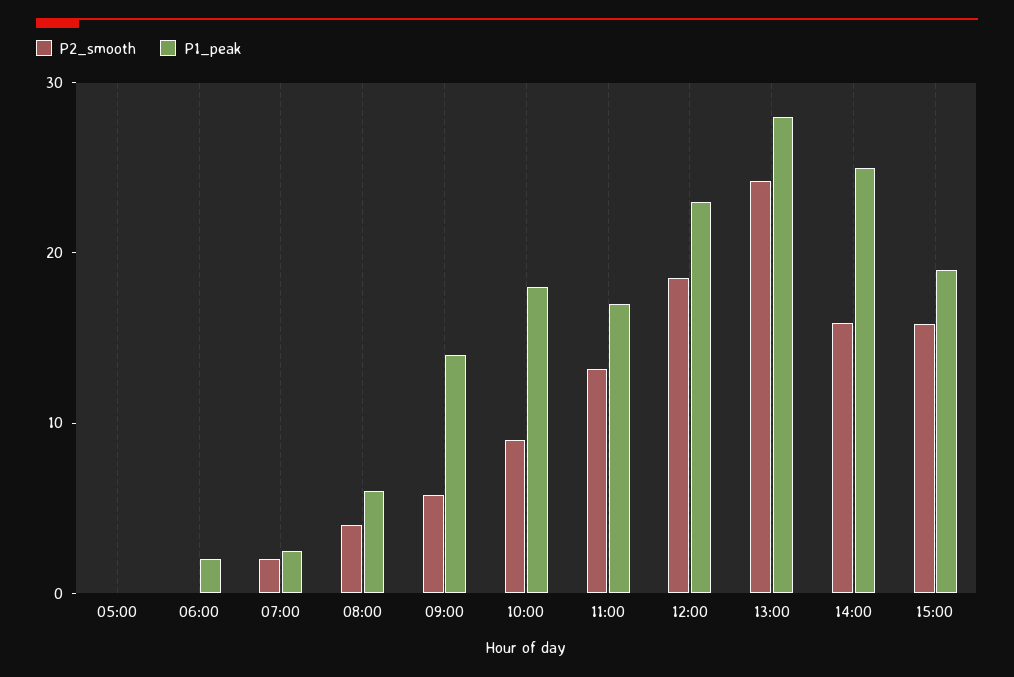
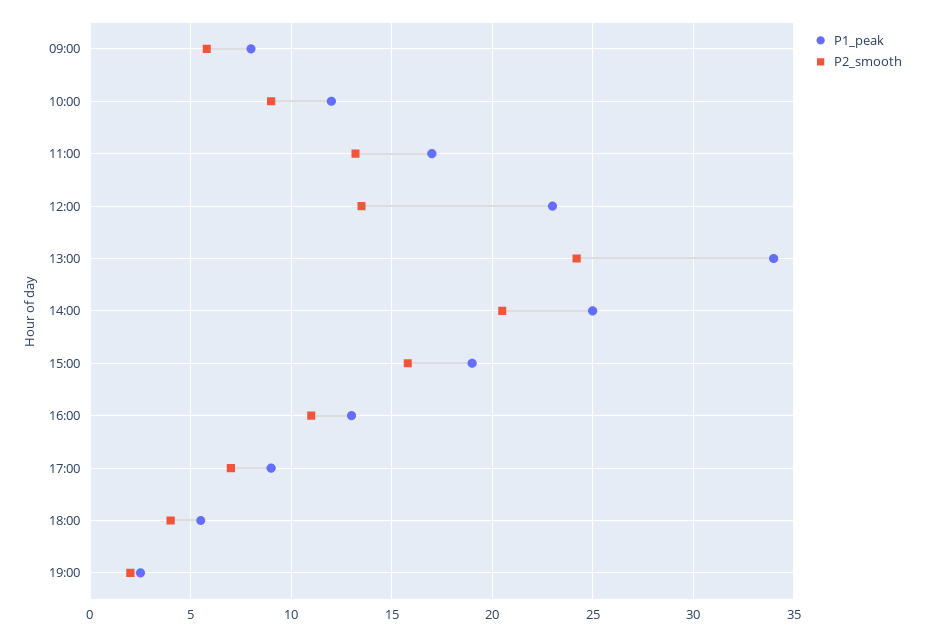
P2_smooth, 05:00: 0 -> none
P1_peak, 05:00: 0 -> none
P2_smooth, 06:00: 0 -> none
P1_peak, 06:00: 2 -> none
P2_smooth, 07:00: 2 -> none
P1_peak, 07:00: 2 -> none
P2_smooth, 08:00: 4 -> none
P1_peak, 08:00: 6 -> none
P1_peak, 09:00: 14 -> 8
P1_peak, 10:00: 18 -> 12
P2_smooth, 12:00: 18 -> 13.5
P1_peak, 13:00: 28 -> 34
P2_smooth, 14:00: 16 -> 20.5
P1_peak, 16:00: none -> 13
P2_smooth, 16:00: none -> 11
P1_peak, 17:00: none -> 9
P2_smooth, 17:00: none -> 7
P1_peak, 18:00: none -> 5.5
P2_smooth, 18:00: none -> 4
P1_peak, 19:00: none -> 2.5
P2_smooth, 19:00: none -> 2

